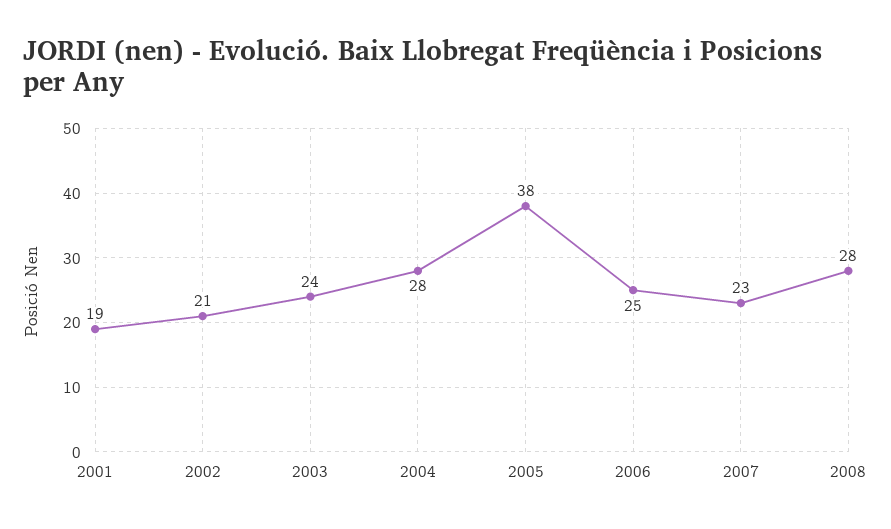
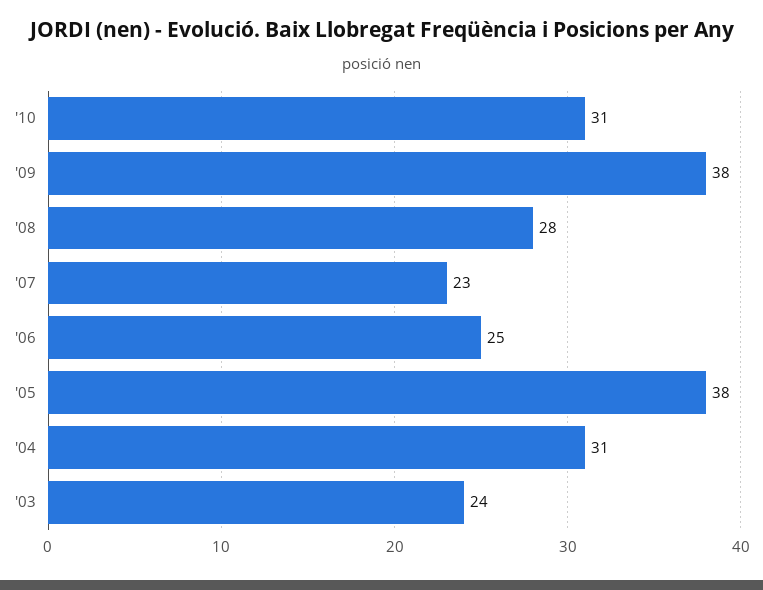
2001: 19 -> none
2002: 21 -> none
2004: 28 -> 31
'10: none -> 31
'09: none -> 38

